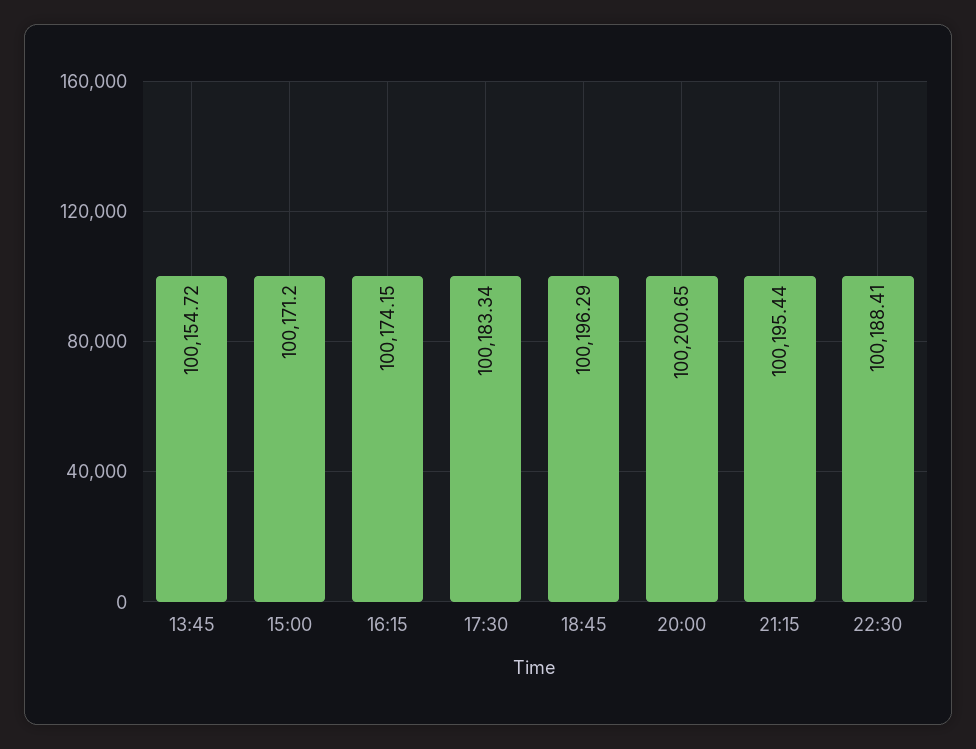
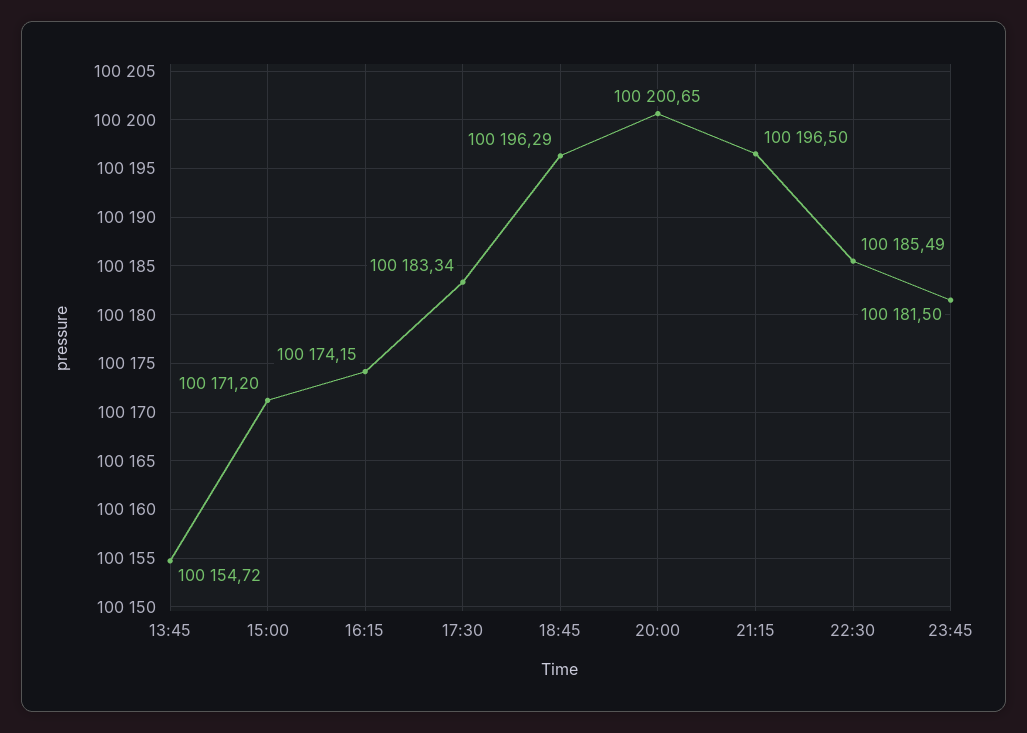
21:15: 100195.44 -> 100196.5
22:30: 100188.41 -> 100185.49
23:45: none -> 100181.5

